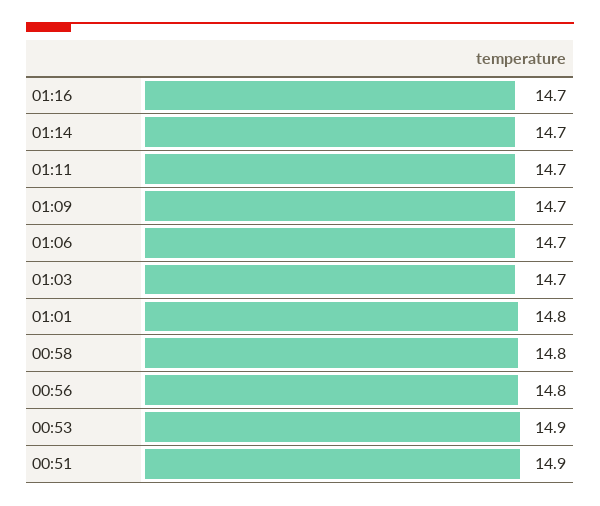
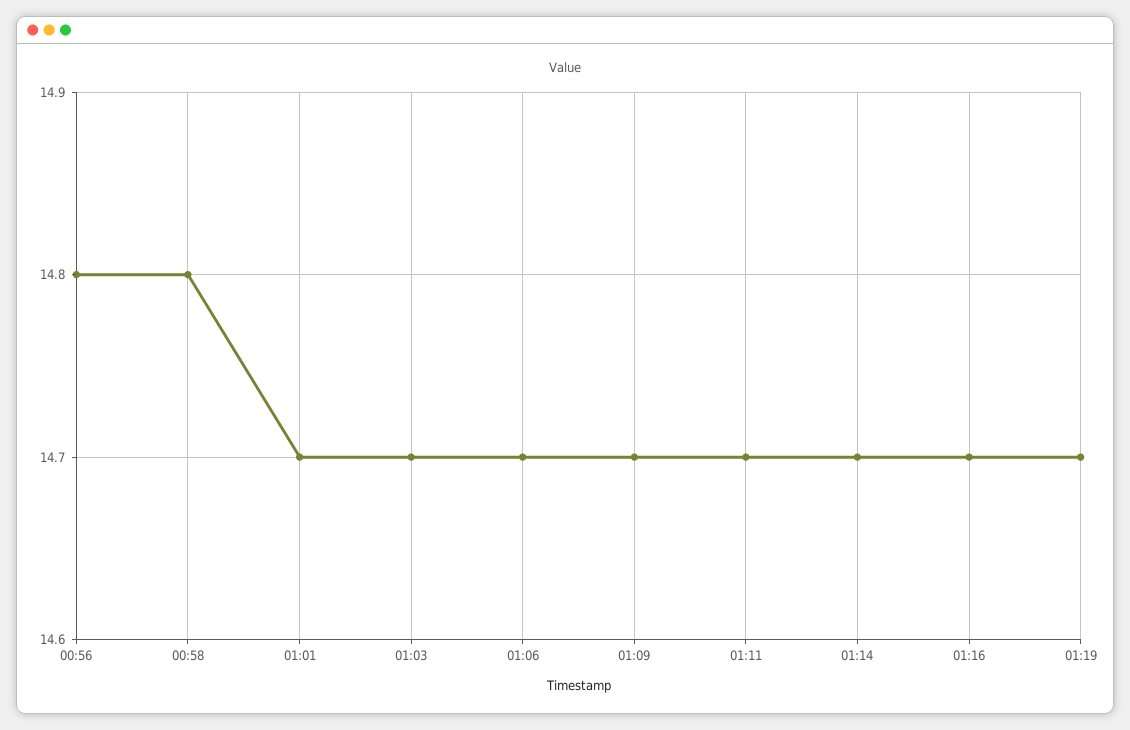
01:01: 14.8 -> 14.7
00:53: 14.9 -> none
00:51: 14.9 -> none
01:19: none -> 14.7

